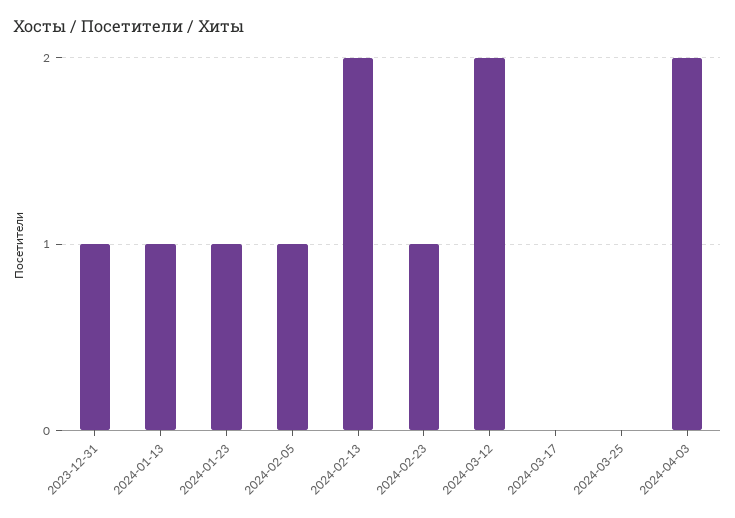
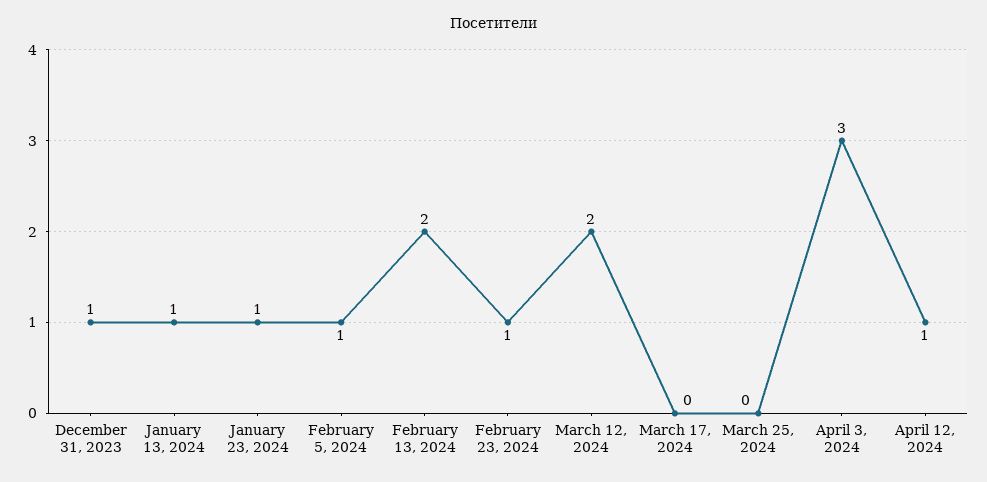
2024-04-03: 2 -> 3
April 12, 2024: none -> 1

